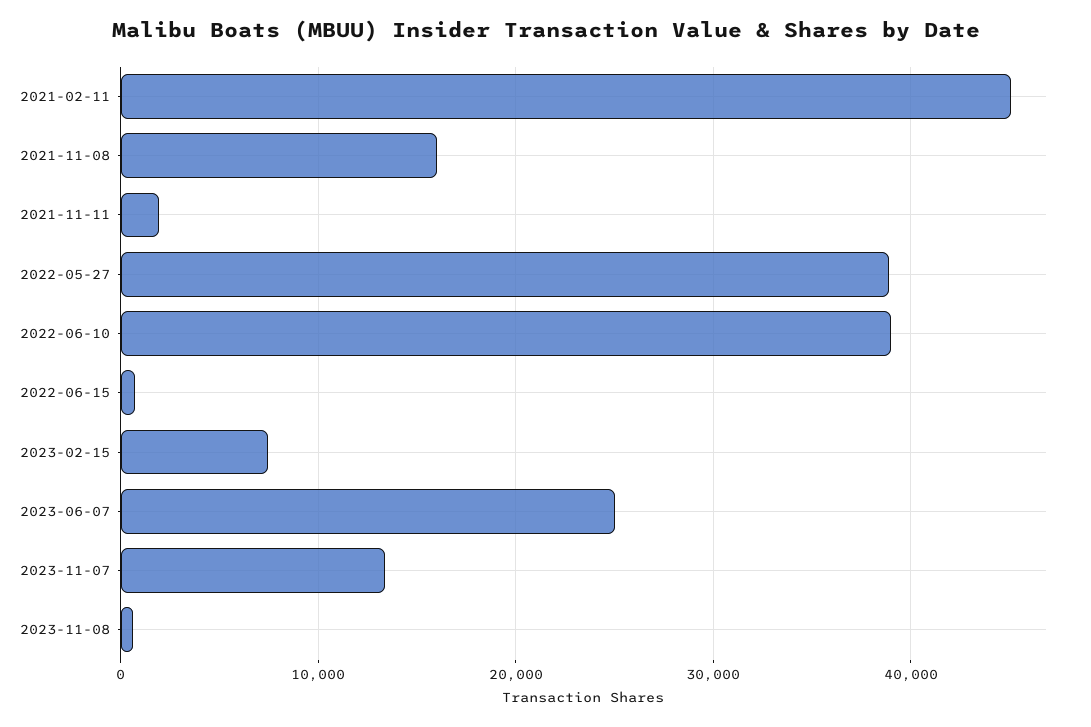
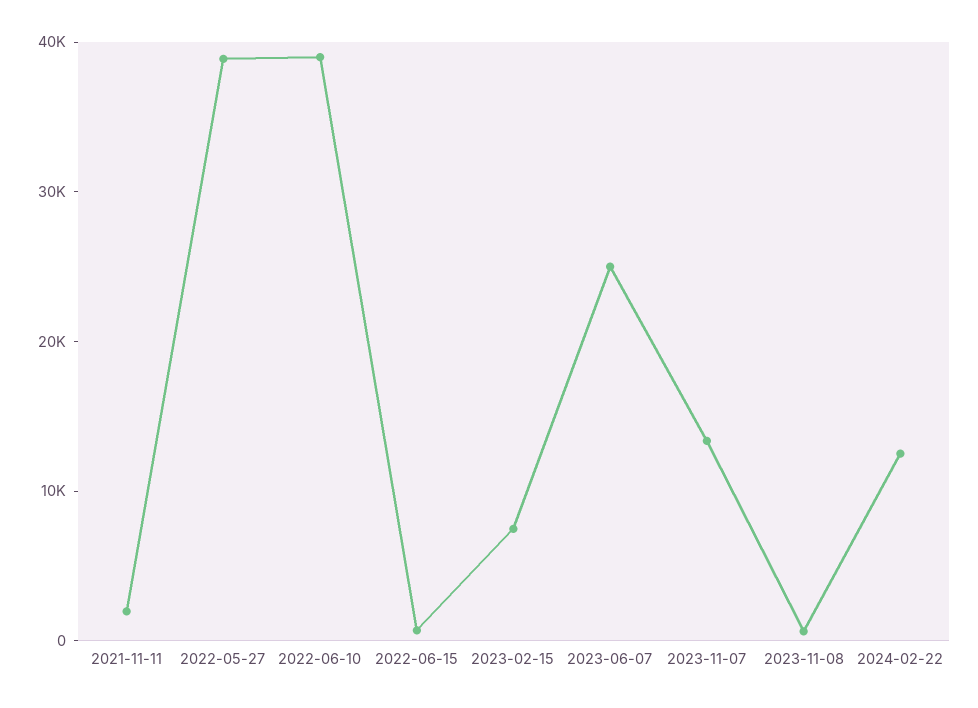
2021-02-11: 45000 -> none
2021-11-08: 16000 -> none
2024-02-22: none -> 12000

